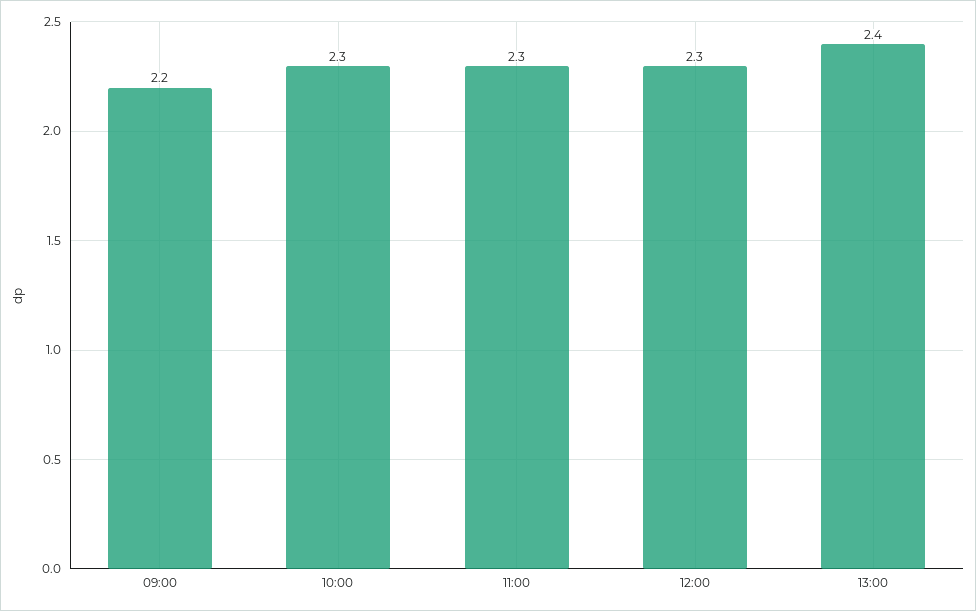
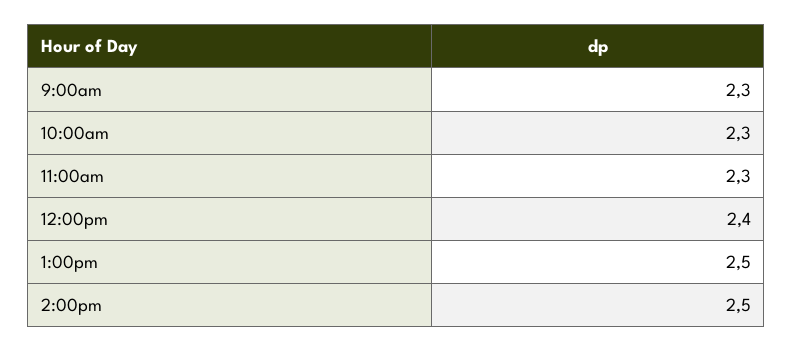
09:00: 2.2 -> 2.3
12:00: 2.3 -> 2.4
13:00: 2.4 -> 2.5
2:00pm: none -> 2.5

